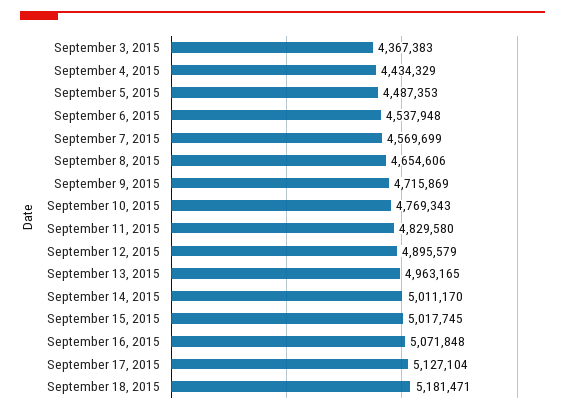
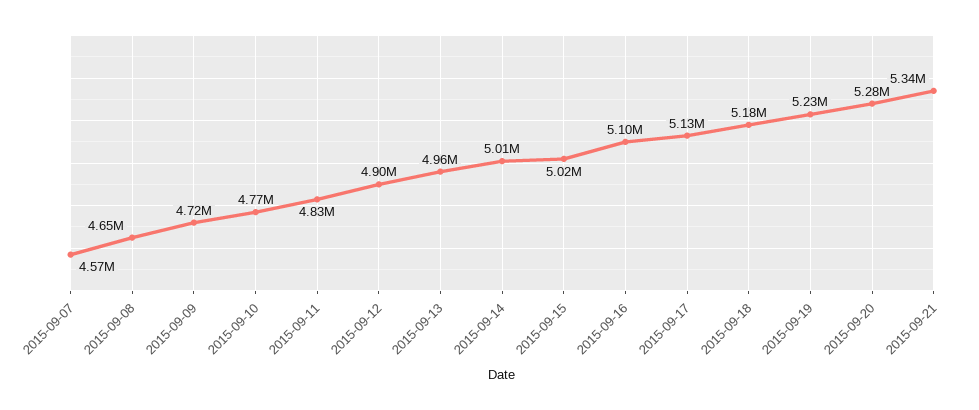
September 3, 2015: 4367383 -> none
September 4, 2015: 4434329 -> none
September 5, 2015: 4487353 -> none
September 6, 2015: 4537948 -> none
September 16, 2015: 5071848 -> 5100000
2015-09-19: none -> 5230000
2015-09-20: none -> 5280000
2015-09-21: none -> 5340000

